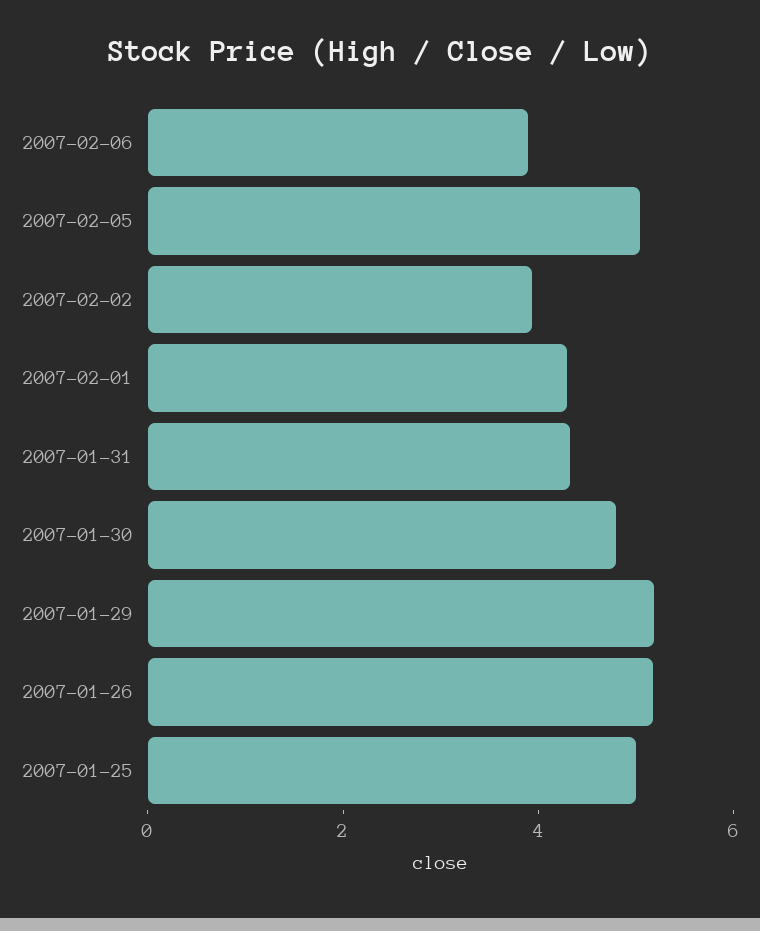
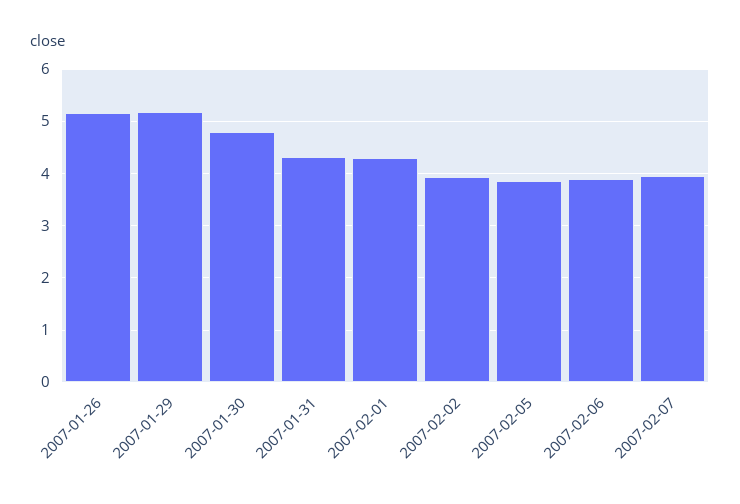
2007-02-05: 5 -> 3.8
2007-01-25: 5 -> none
2007-02-07: none -> 4

